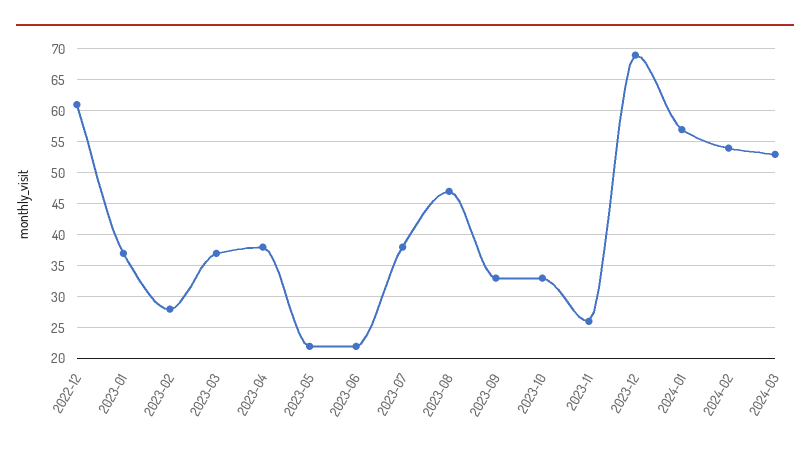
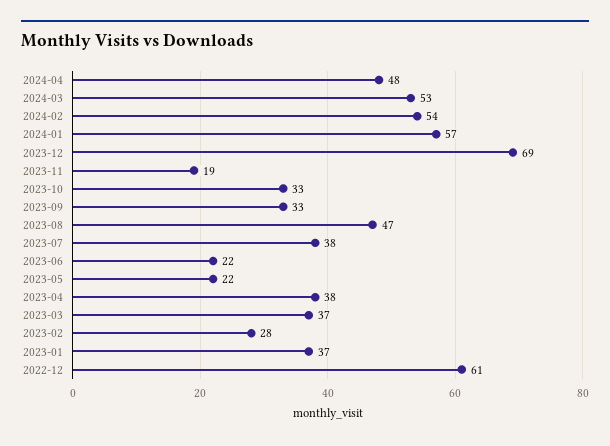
2023-11: 26 -> 19
2024-04: none -> 48

